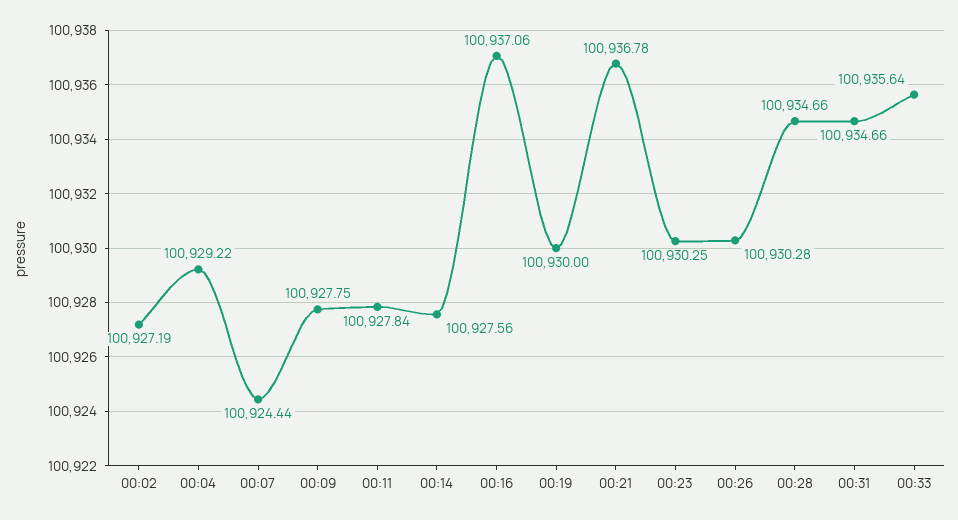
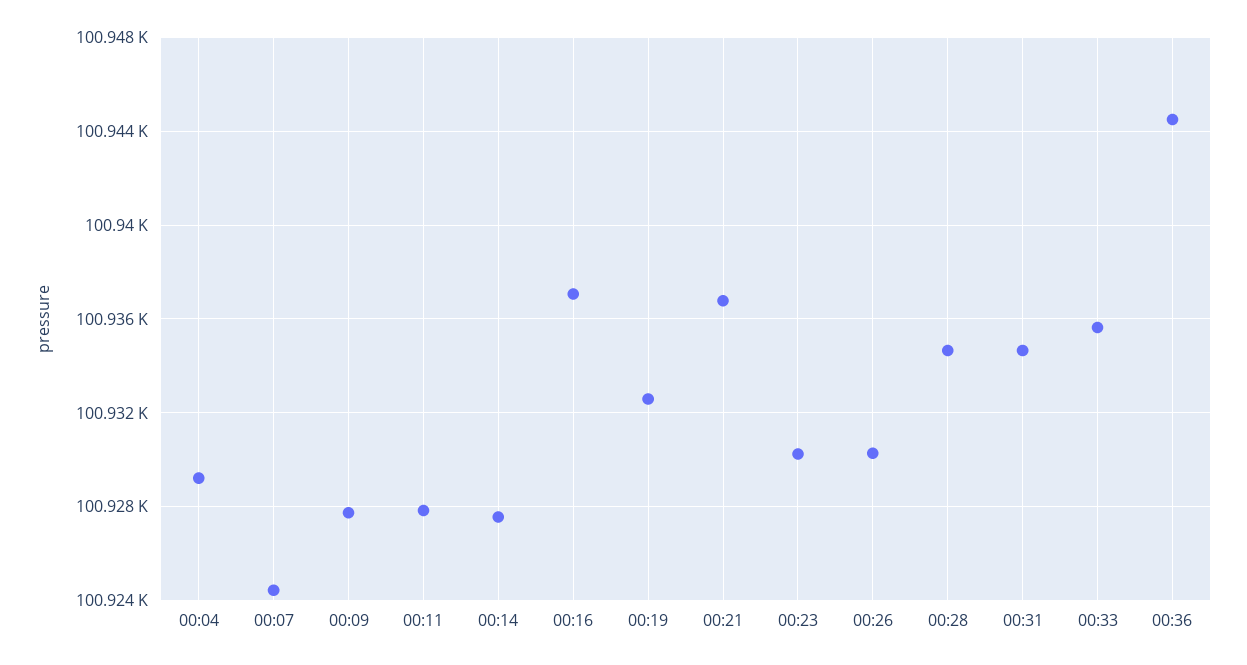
00:02: 100927.19 -> none
00:19: 100930 -> 100932.5
00:36: none -> 100944.5

